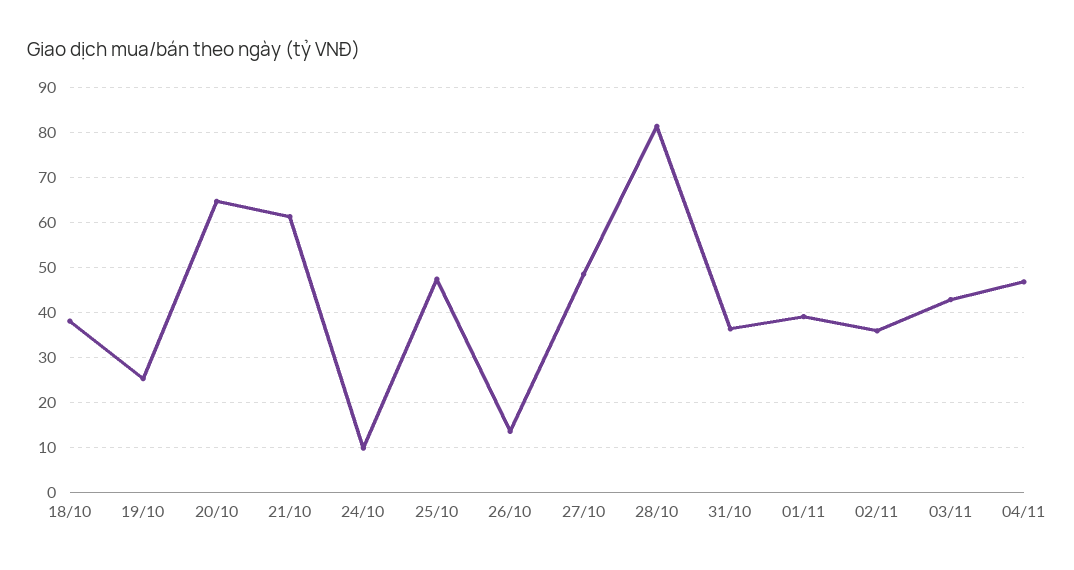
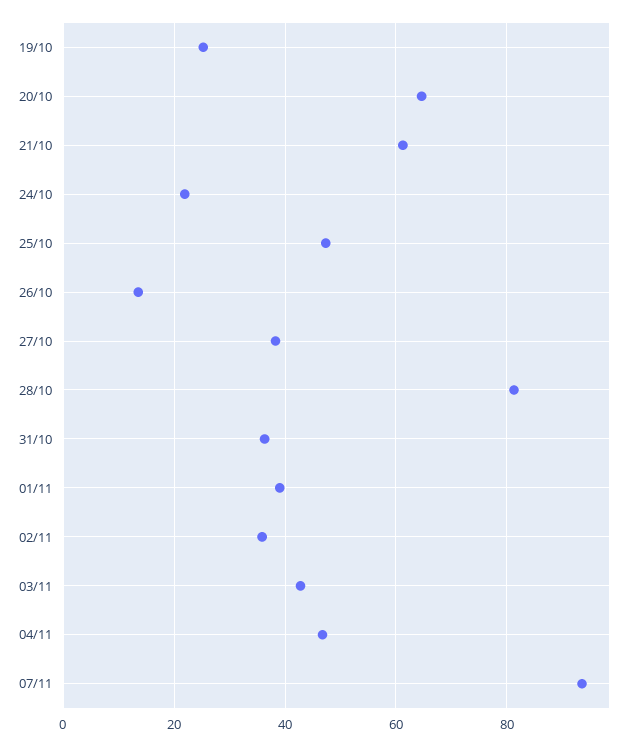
18/10: 38 -> none
24/10: 10 -> 22
27/10: 48 -> 38
07/11: none -> 94

